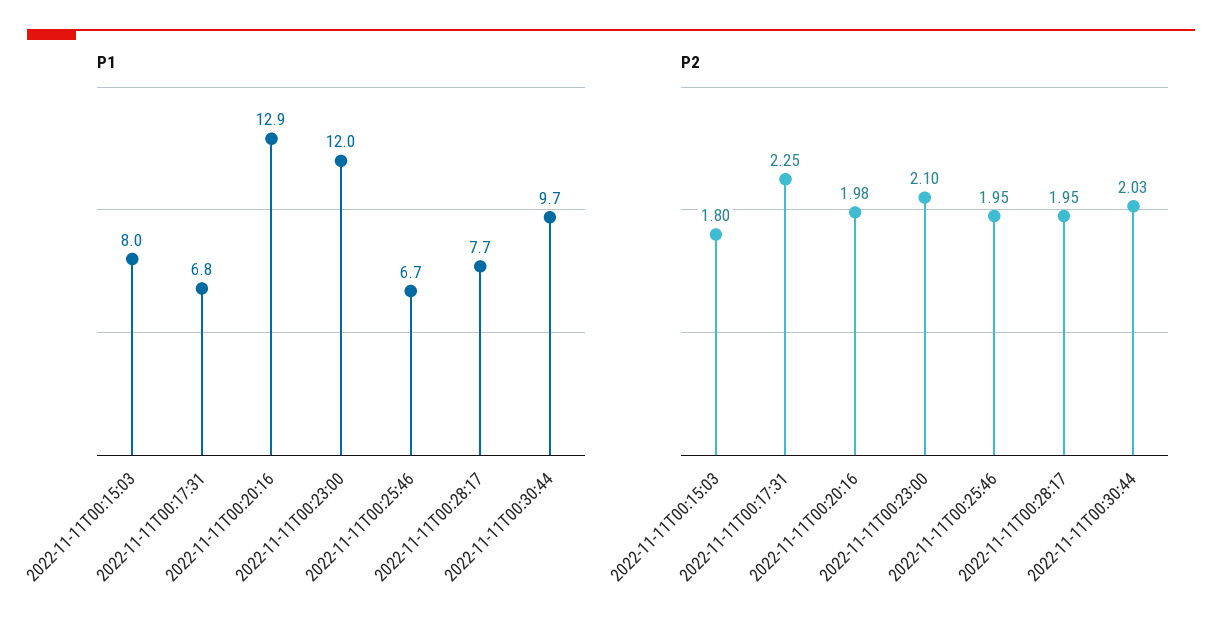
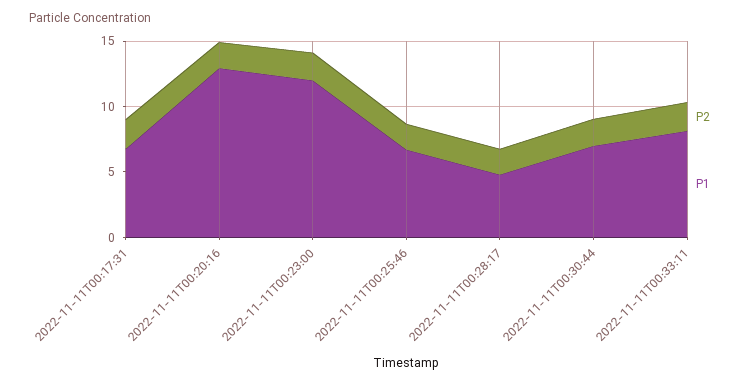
P1, 2022-11-11T00:15:03: 8 -> none
P1, 2022-11-11T00:28:17: 7.7 -> 5
P1, 2022-11-11T00:30:44: 9.7 -> 7
P2, 2022-11-11T00:15:03: 1.8 -> none
P2, 2022-11-11T00:33:11: none -> 2
P1, 2022-11-11T00:33:11: none -> 8

